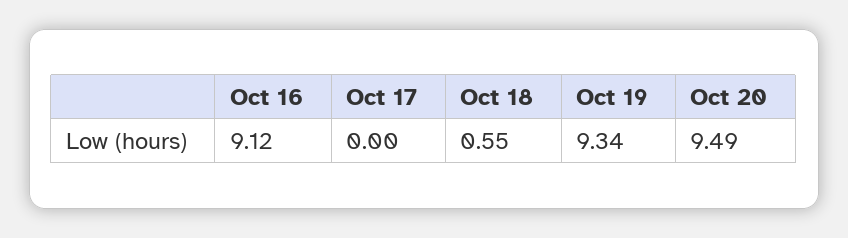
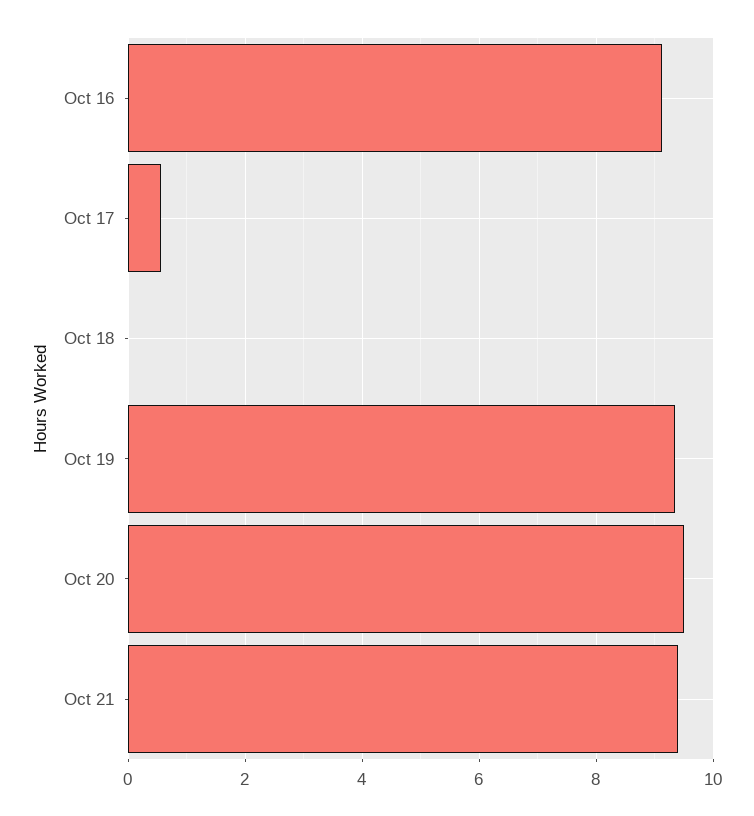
Oct 17: 0 -> 0.6
Oct 18: 0.55 -> 0
Oct 21: none -> 9.4

